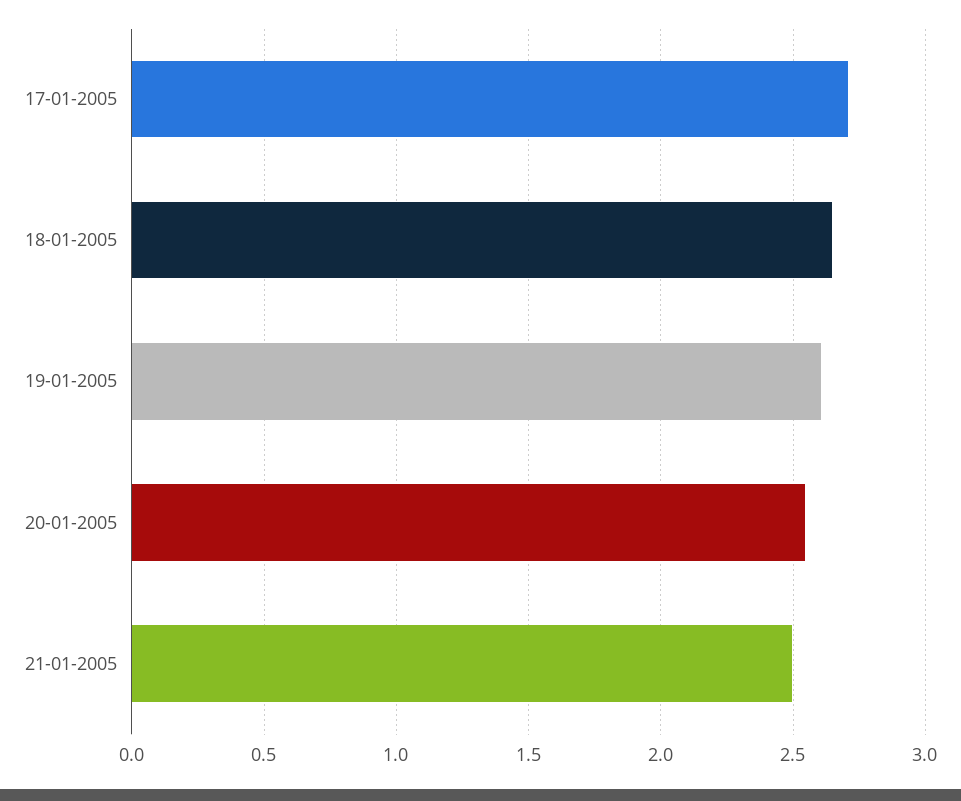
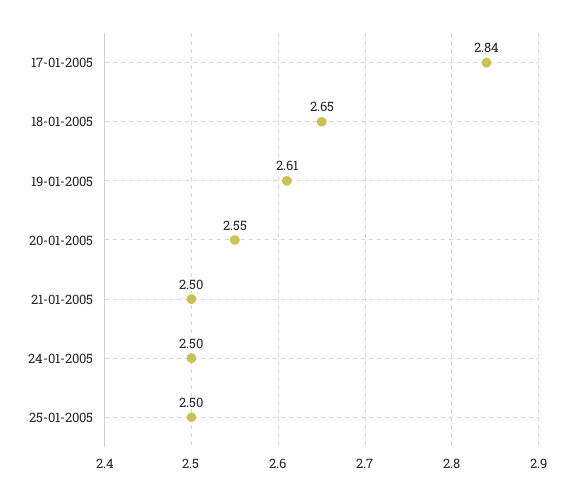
17-01-2005: 2.7 -> 2.84
24-01-2005: none -> 2.5
25-01-2005: none -> 2.5

